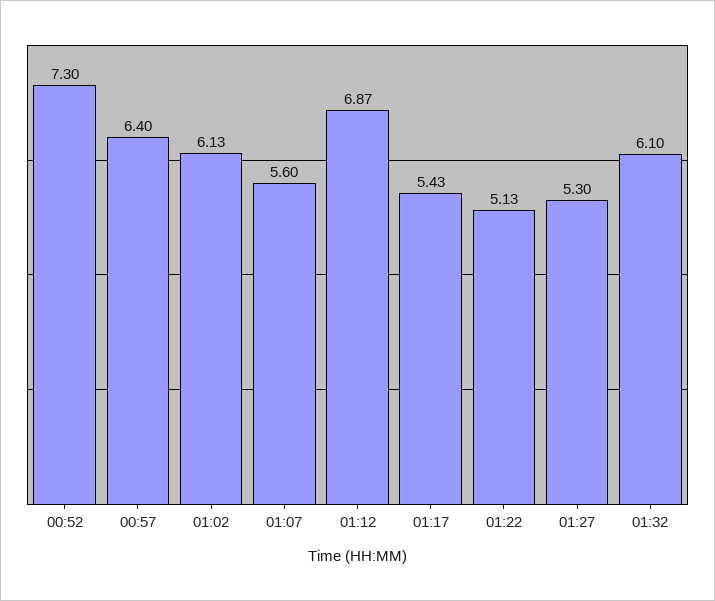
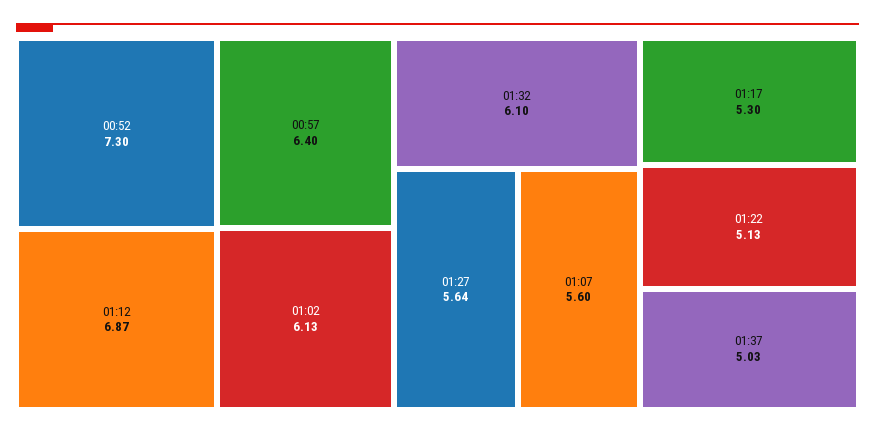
01:17: 5.43 -> 5.3
01:27: 5.3 -> 5.64
01:37: none -> 5.03

